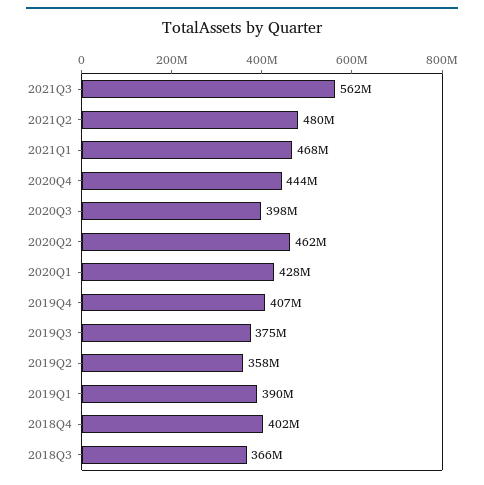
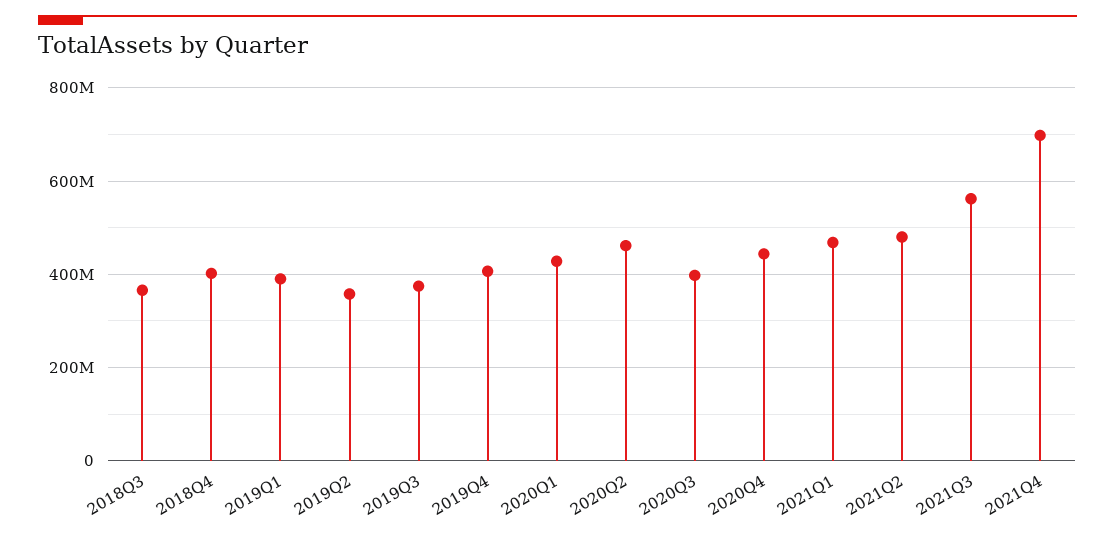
2021Q4: none -> 700000000

